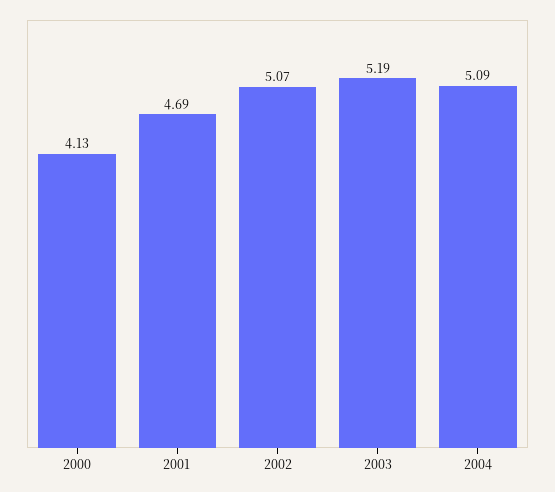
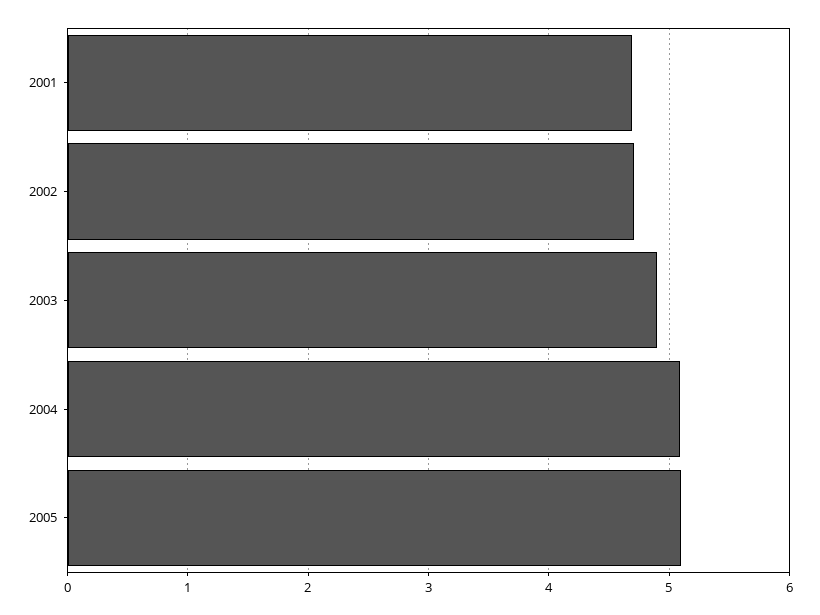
2000: 4.13 -> none
2002: 5.07 -> 4.7
2003: 5.19 -> 4.9
2005: none -> 5.1

